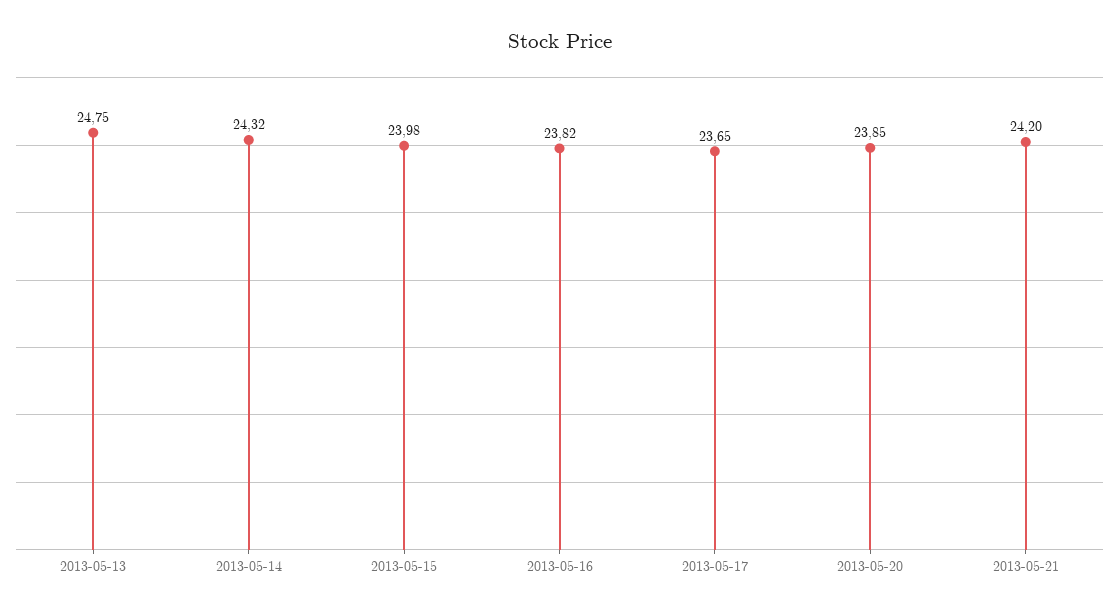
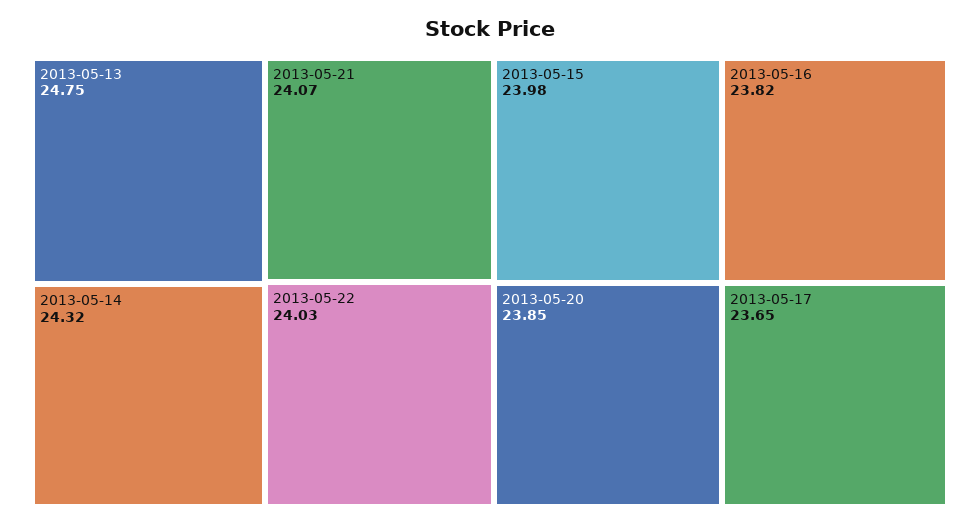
2013-05-21: 24.2 -> 24.07
2013-05-22: none -> 24.03

